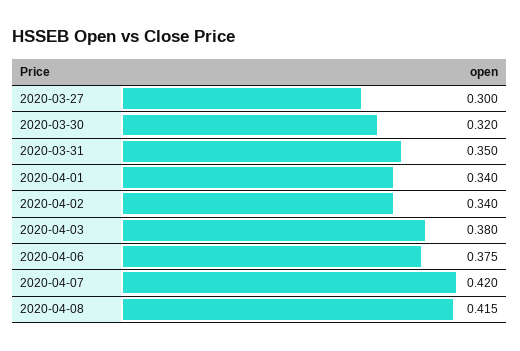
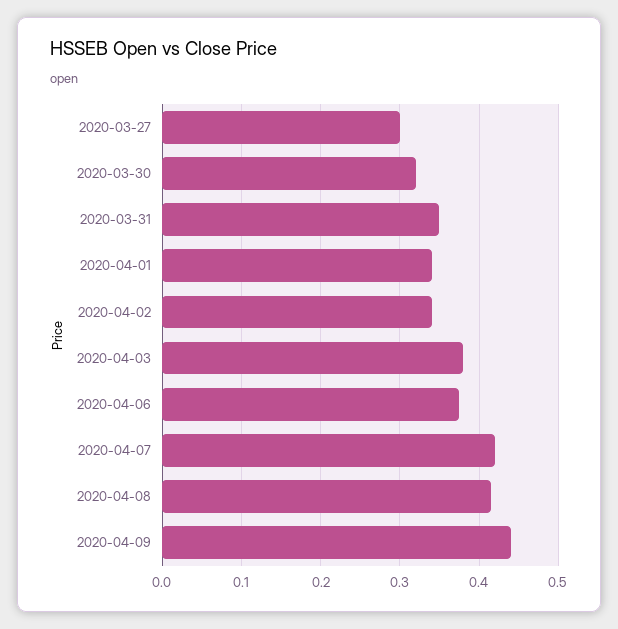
2020-04-09: none -> 0.44

